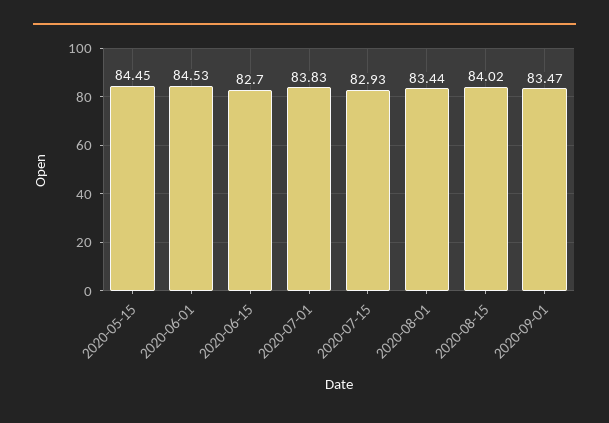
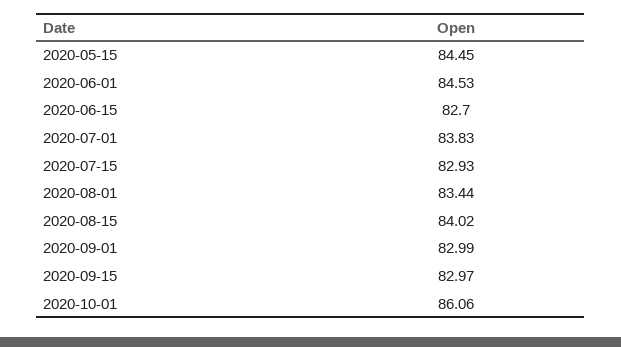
2020-09-01: 83.47 -> 82.99
2020-09-15: none -> 82.97
2020-10-01: none -> 86.06

